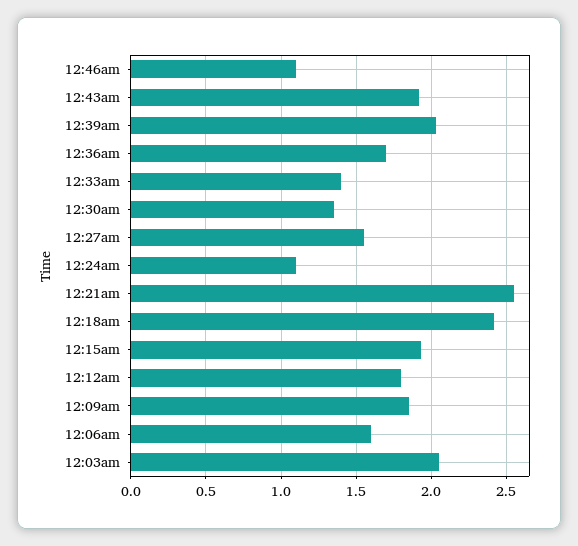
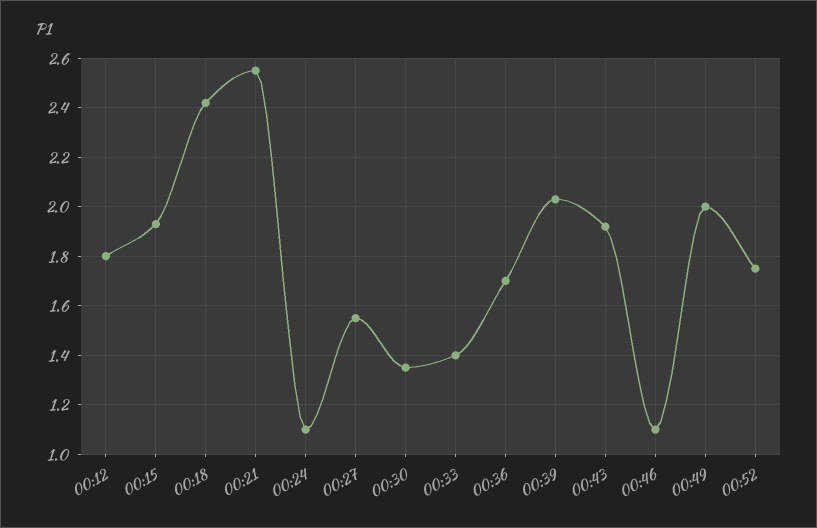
12:09am: 1.85 -> none
12:06am: 1.6 -> none
12:03am: 2.05 -> none
00:49: none -> 2
00:52: none -> 1.75

